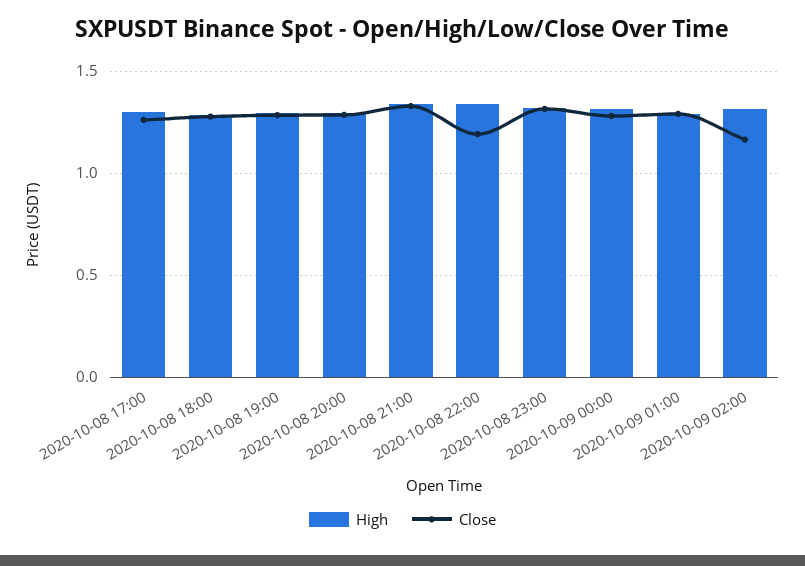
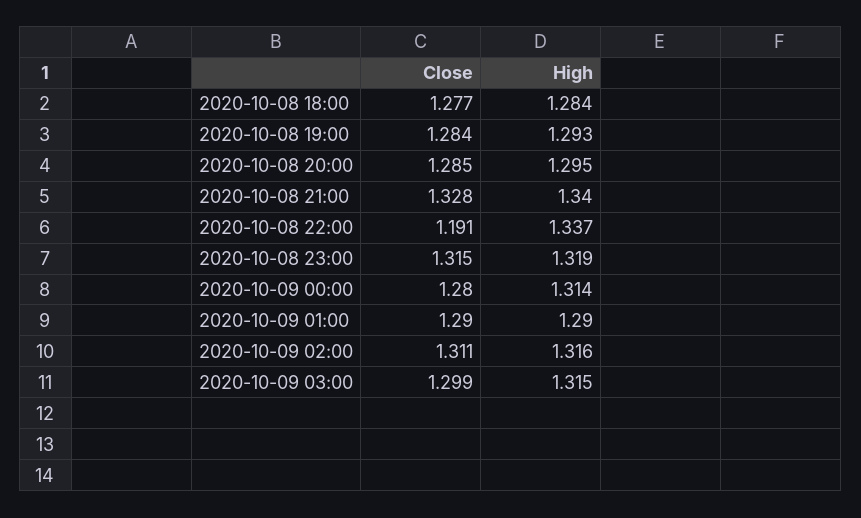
High, 2020-10-08 17:00: 1.3 -> none
Close, 2020-10-08 17:00: 1.25 -> none
Close, 2020-10-09 02:00: 1.15 -> 1.311
Close, 2020-10-09 03:00: none -> 1.299
High, 2020-10-09 03:00: none -> 1.315

